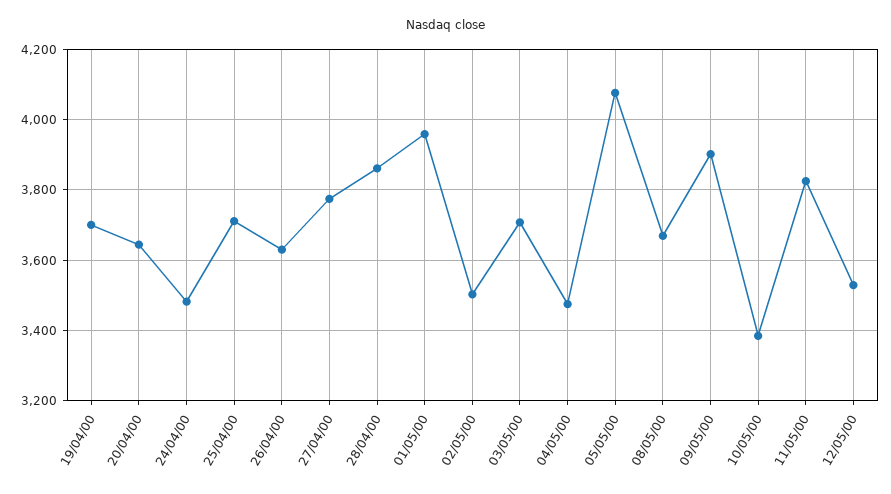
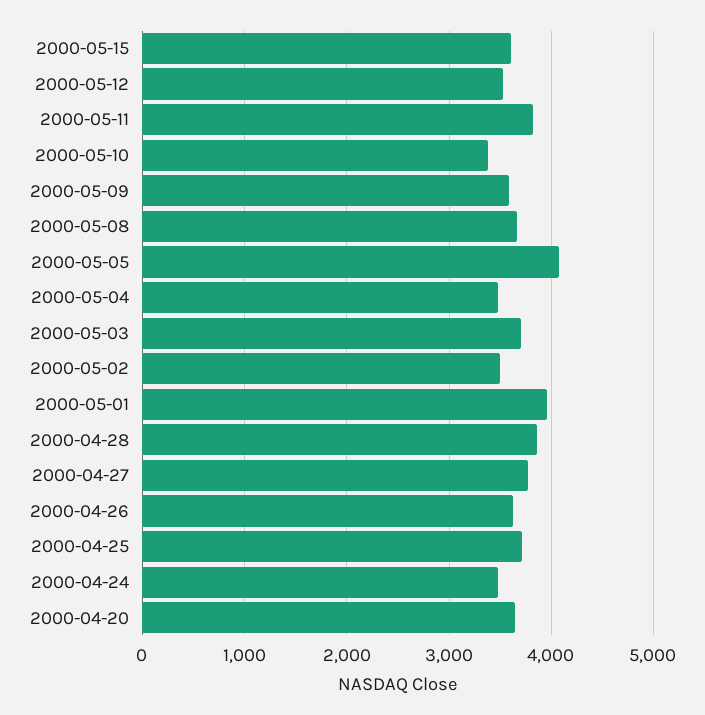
19/04/00: 3700 -> none
09/05/00: 3900 -> 3600
2000-05-15: none -> 3600

